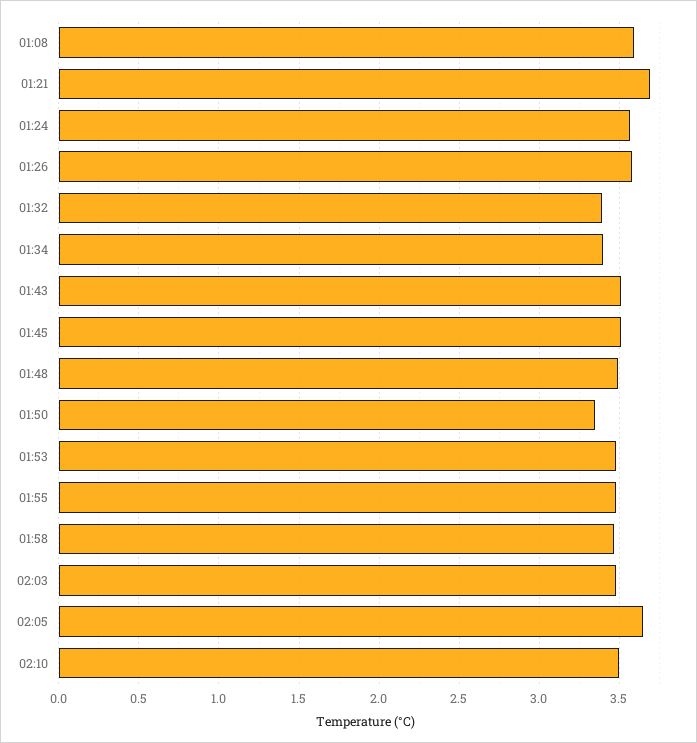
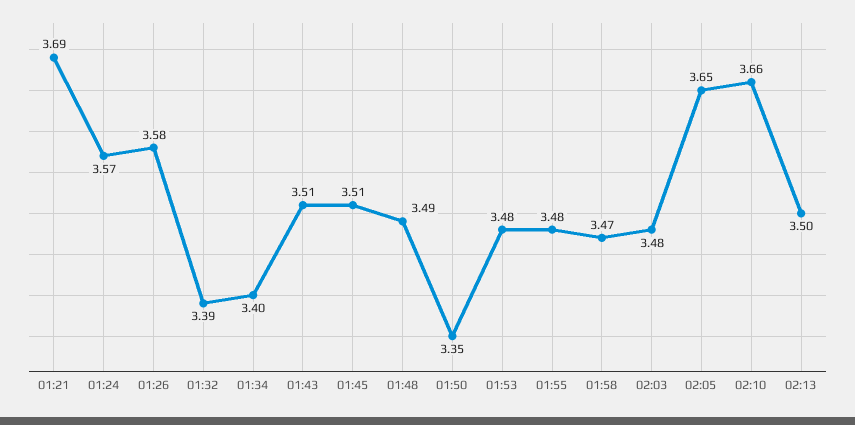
01:08: 3.6 -> none
02:10: 3.5 -> 3.66
02:13: none -> 3.5

